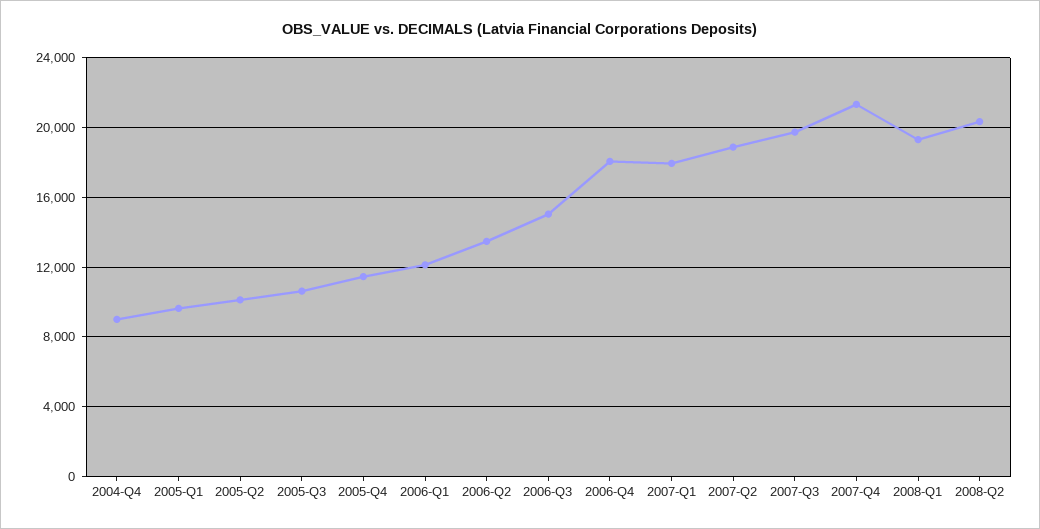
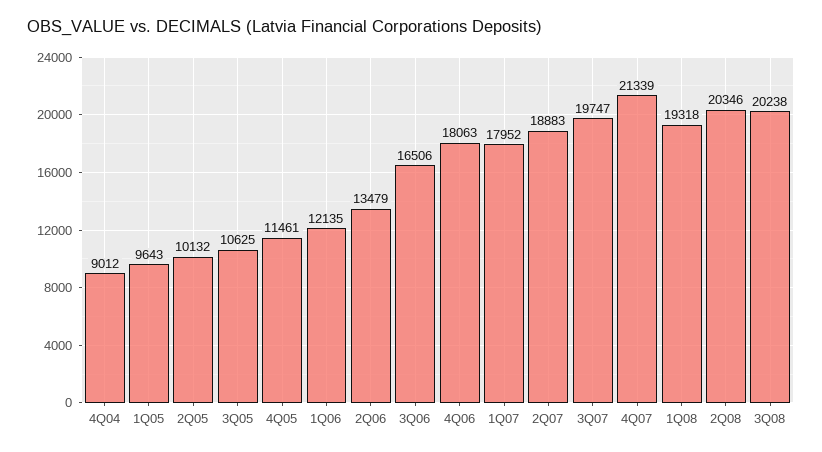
2006-Q3: 15000 -> 16506
3Q08: none -> 20238

